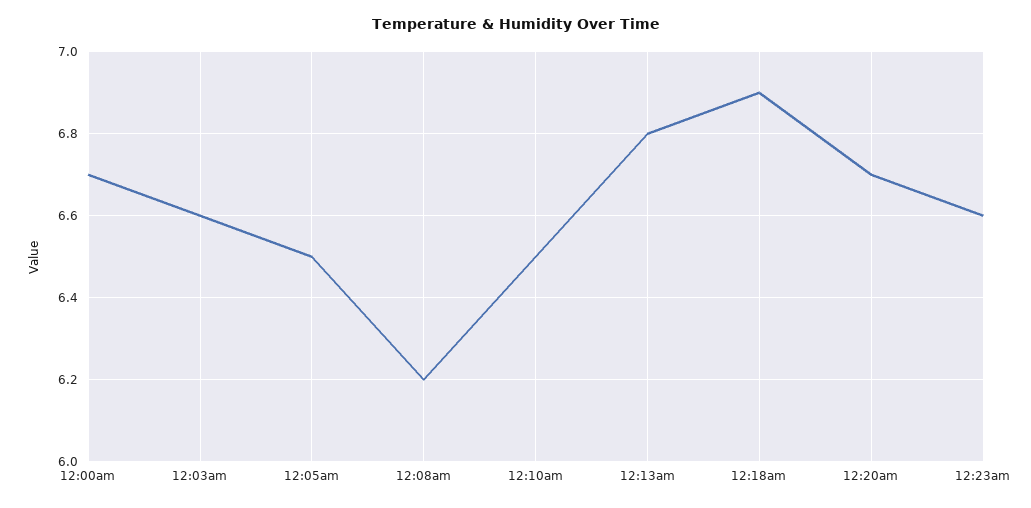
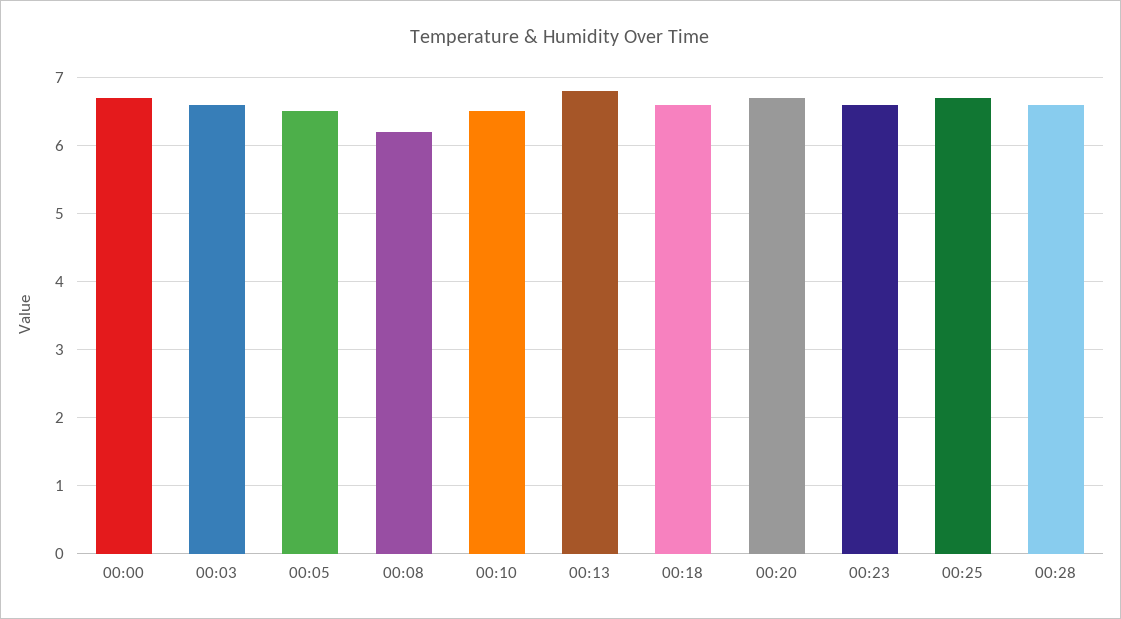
12:18am: 6.9 -> 6.6
00:25: none -> 6.7
00:28: none -> 6.6

